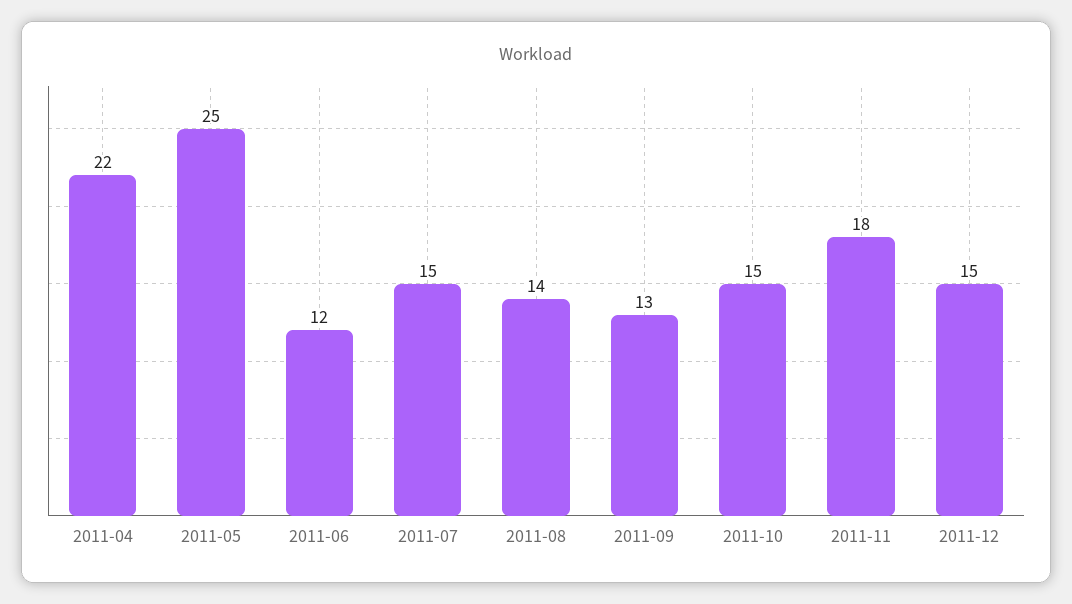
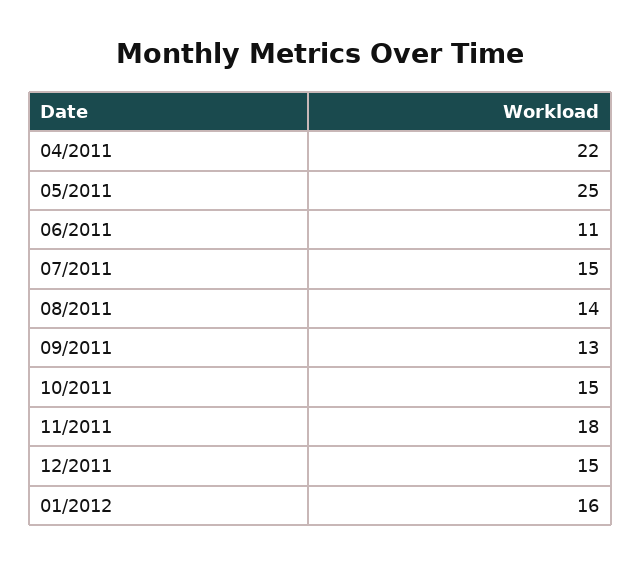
2011-06: 12 -> 11
01/2012: none -> 16

